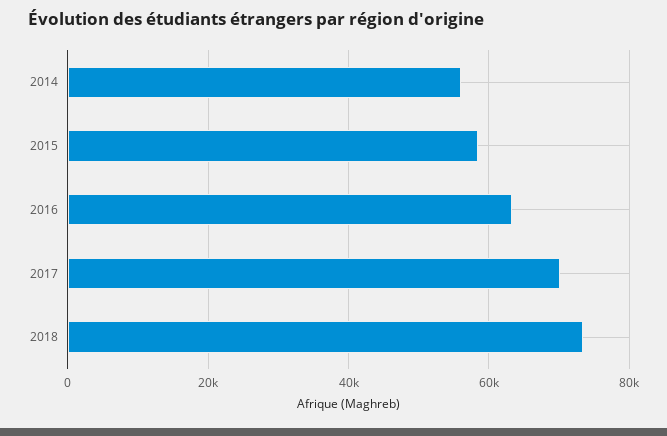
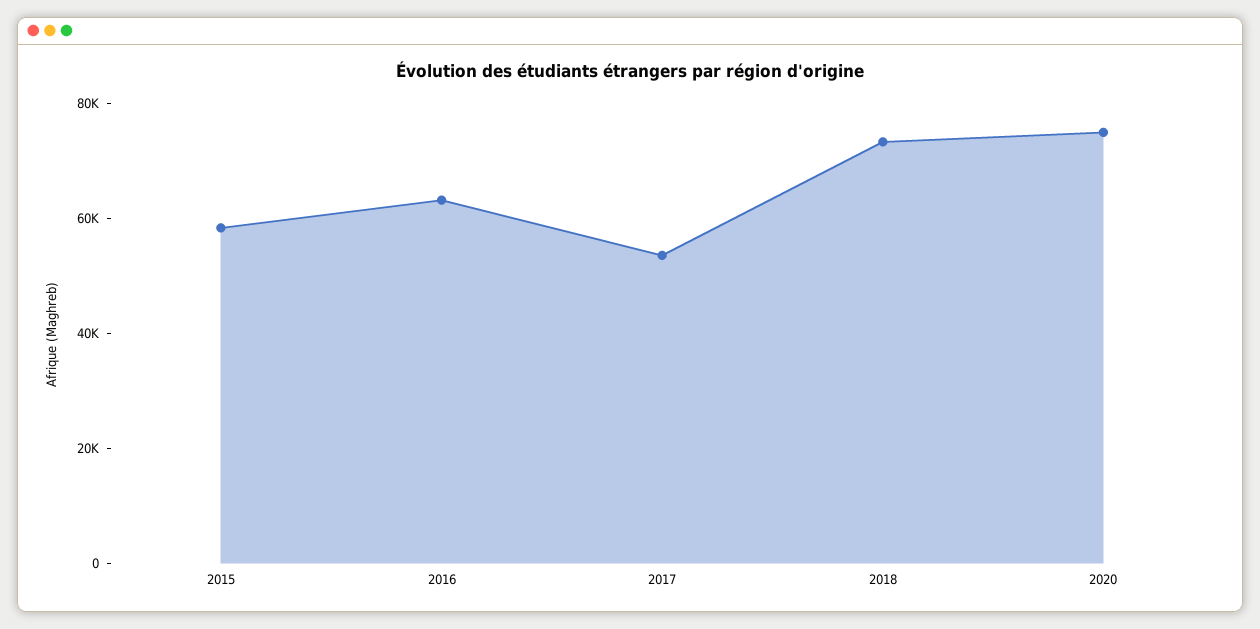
2014: 56000 -> none
2017: 70000 -> 55000
2020: none -> 75000

